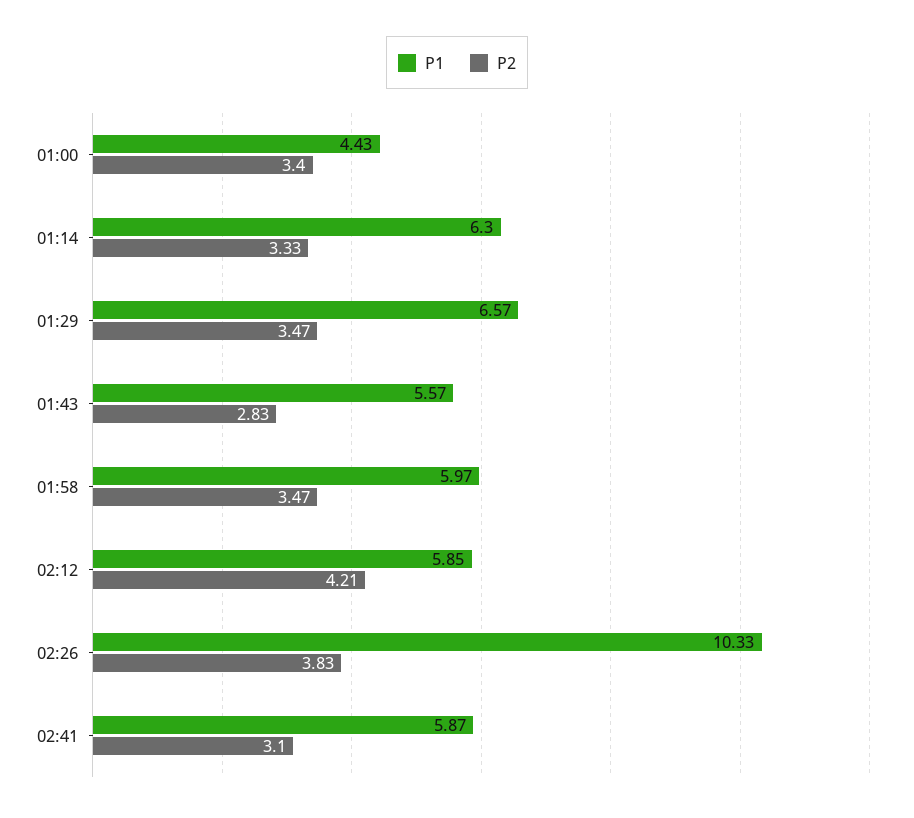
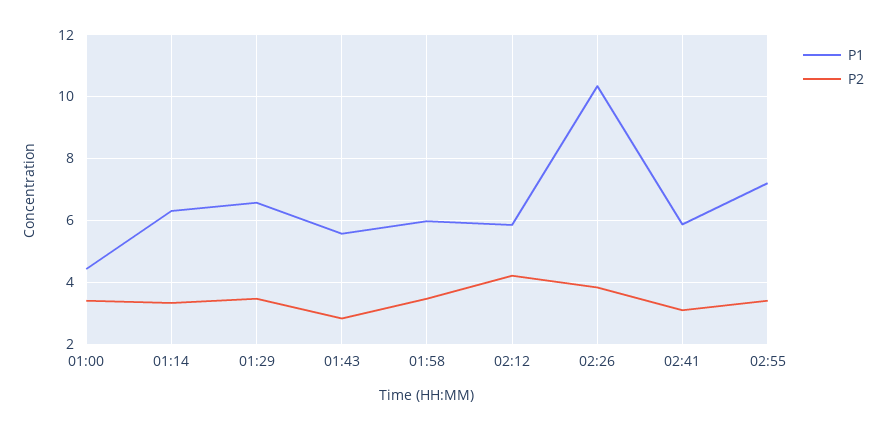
P1, 02:55: none -> 7.2
P2, 02:55: none -> 3.4

